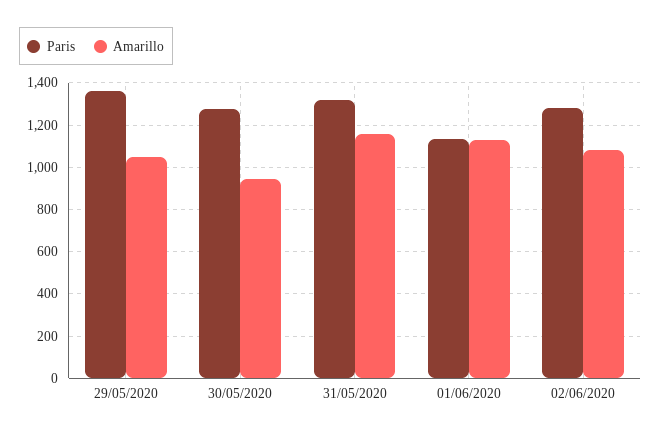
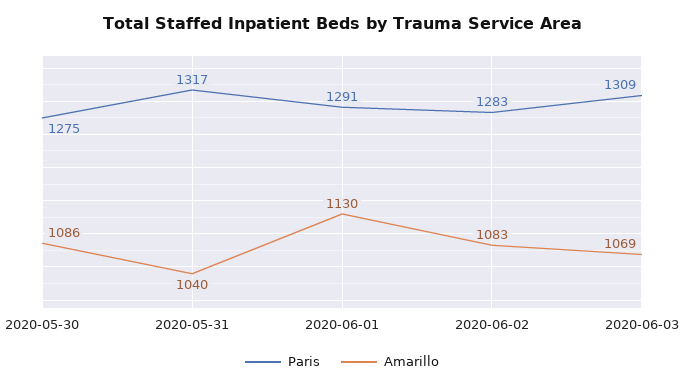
Paris, 29/05/2020: 1350 -> none
Amarillo, 29/05/2020: 1050 -> none
Amarillo, 30/05/2020: 950 -> 1086
Amarillo, 31/05/2020: 1150 -> 1040
Paris, 01/06/2020: 1150 -> 1291
Paris, 2020-06-03: none -> 1309
Amarillo, 2020-06-03: none -> 1069

